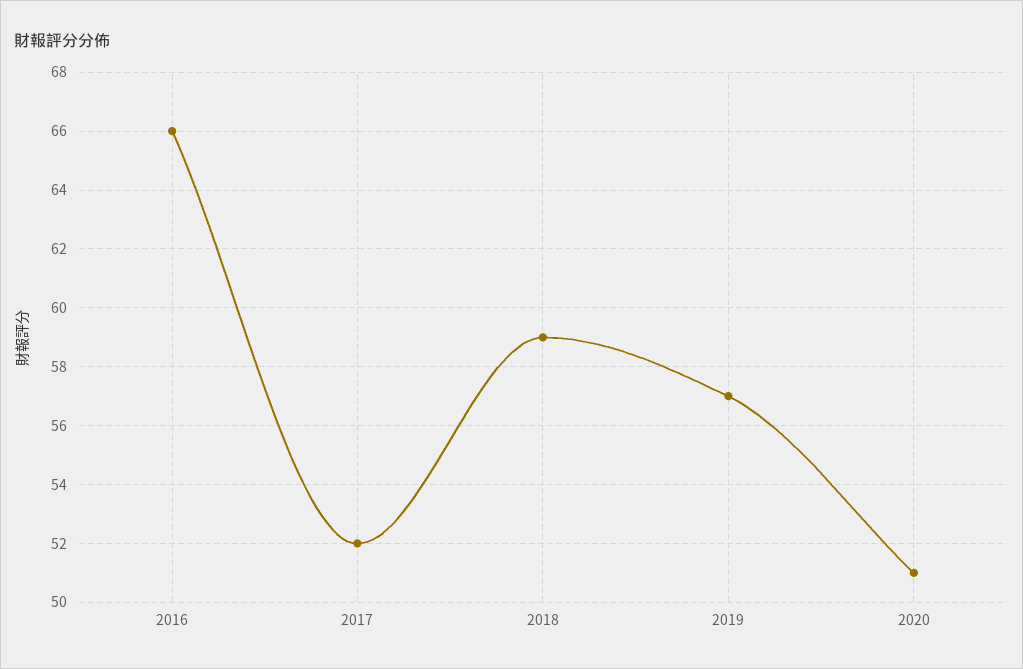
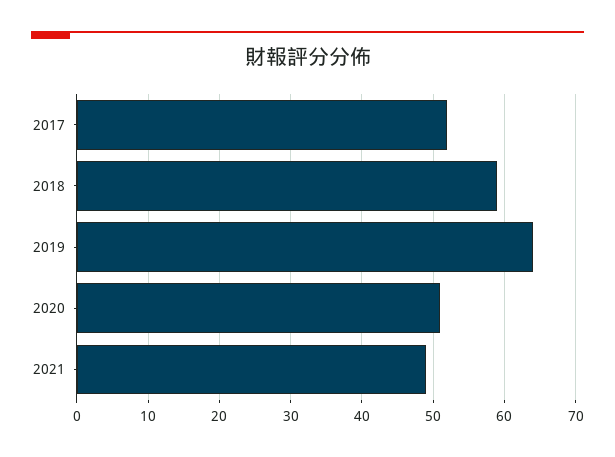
2016: 66 -> none
2019: 57 -> 64
2021: none -> 49

